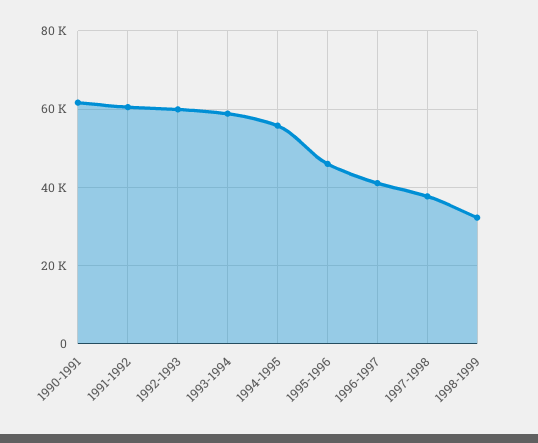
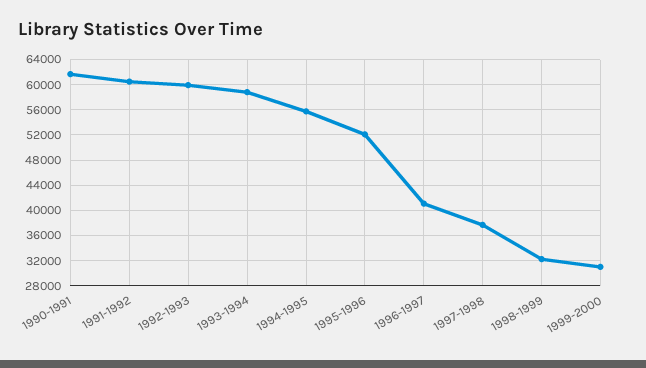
1995-1996: 46000 -> 52000
1999-2000: none -> 31000

